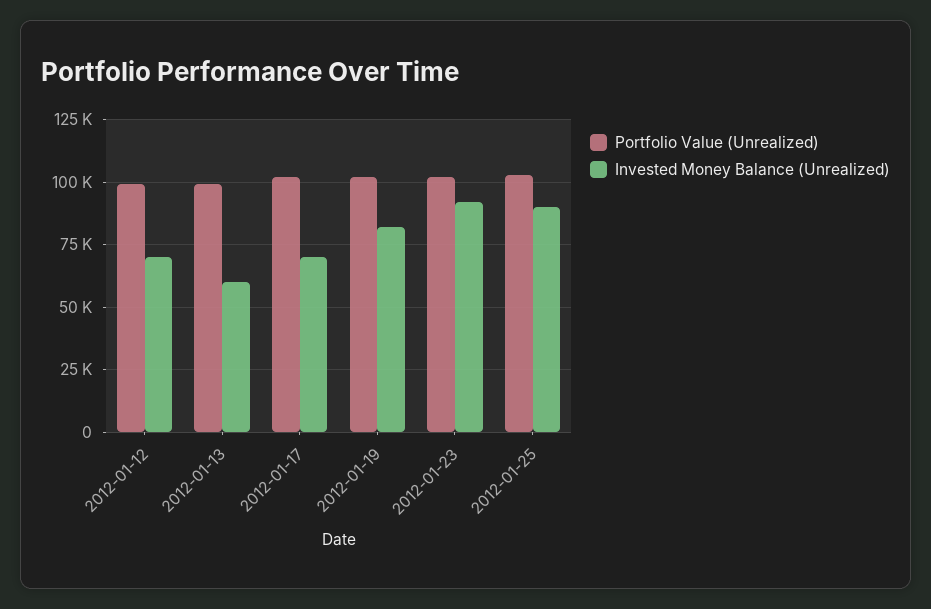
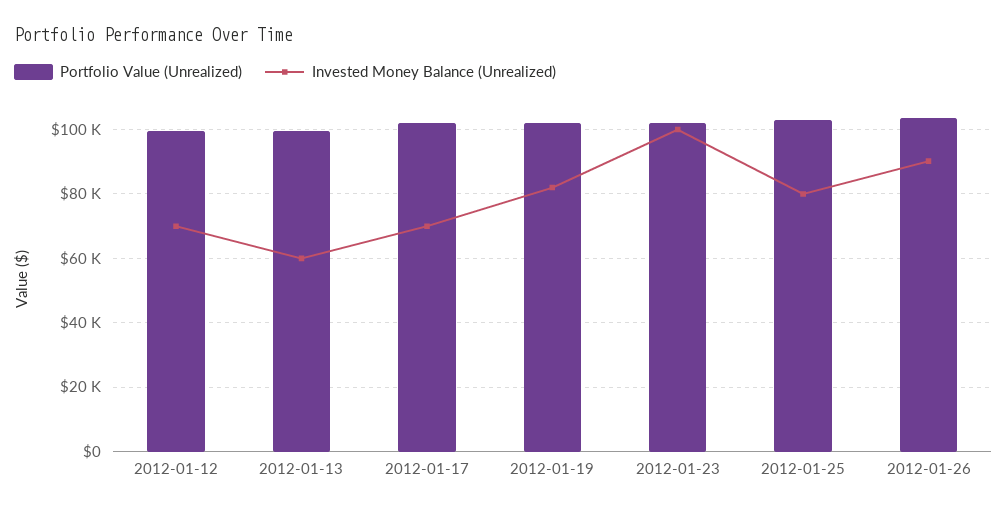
Invested Money Balance (Unrealized), 2012-01-23: 92500 -> 100000
Invested Money Balance (Unrealized), 2012-01-25: 90000 -> 80000
Portfolio Value (Unrealized), 2012-01-26: none -> 104000
Invested Money Balance (Unrealized), 2012-01-26: none -> 90000

